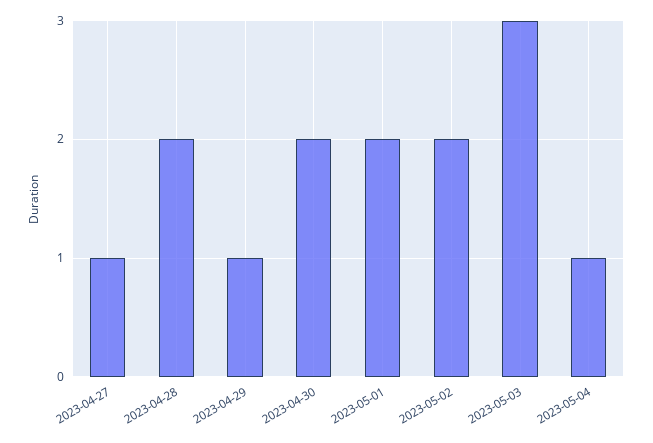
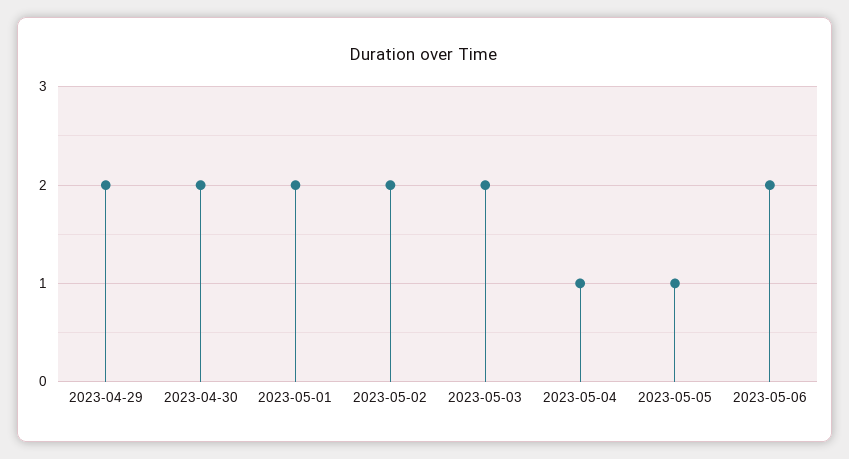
2023-04-27: 1 -> none
2023-04-28: 2 -> none
2023-04-29: 1 -> 2
2023-05-03: 3 -> 2
2023-05-05: none -> 1
2023-05-06: none -> 2

